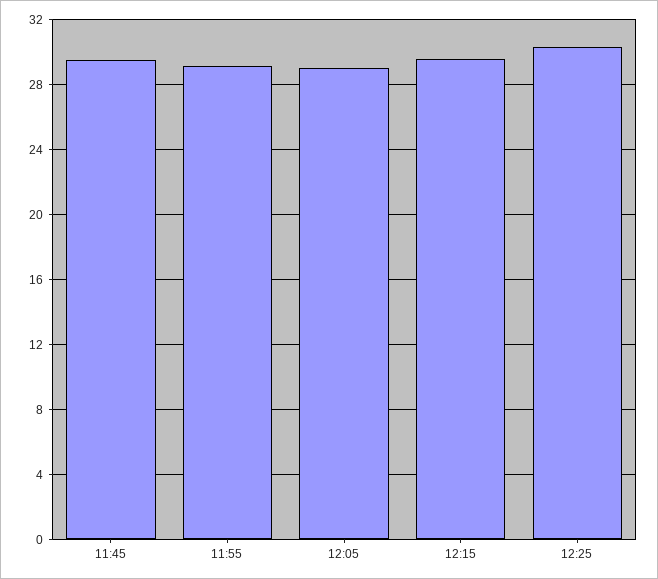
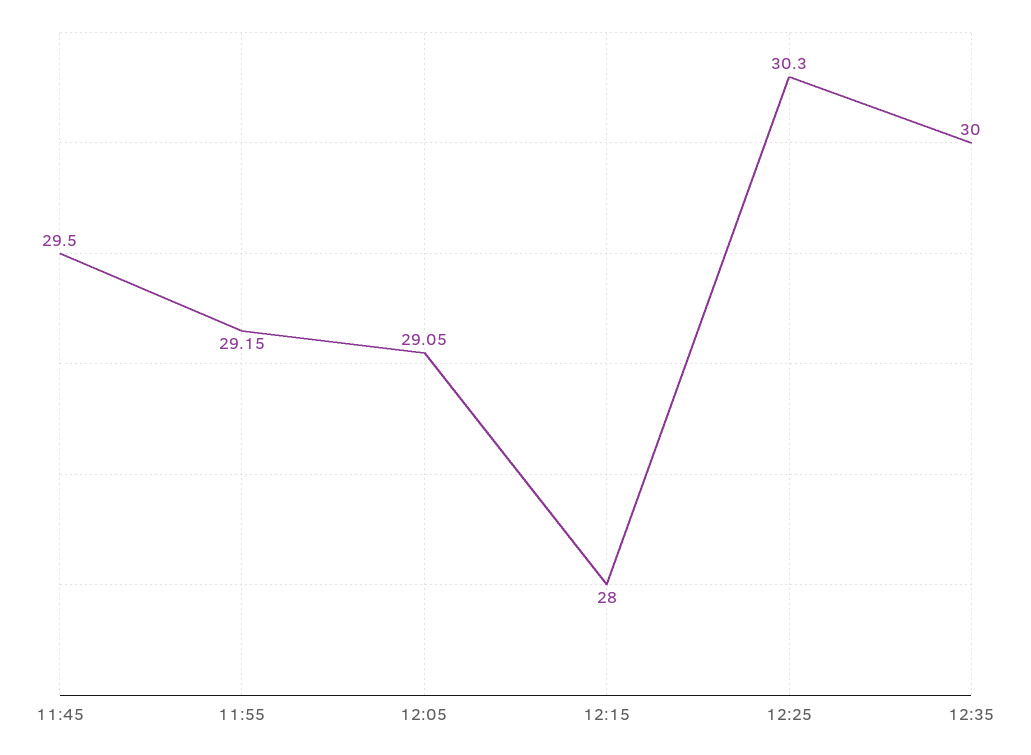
12:15: 29.5 -> 28
12:35: none -> 30

